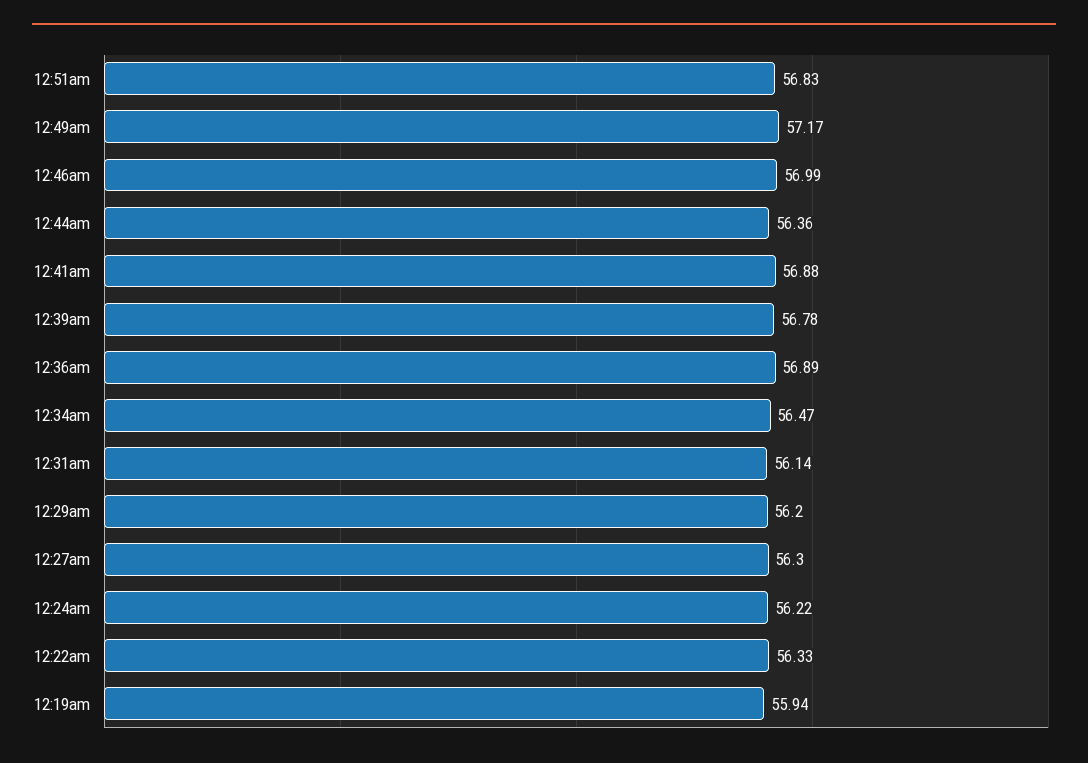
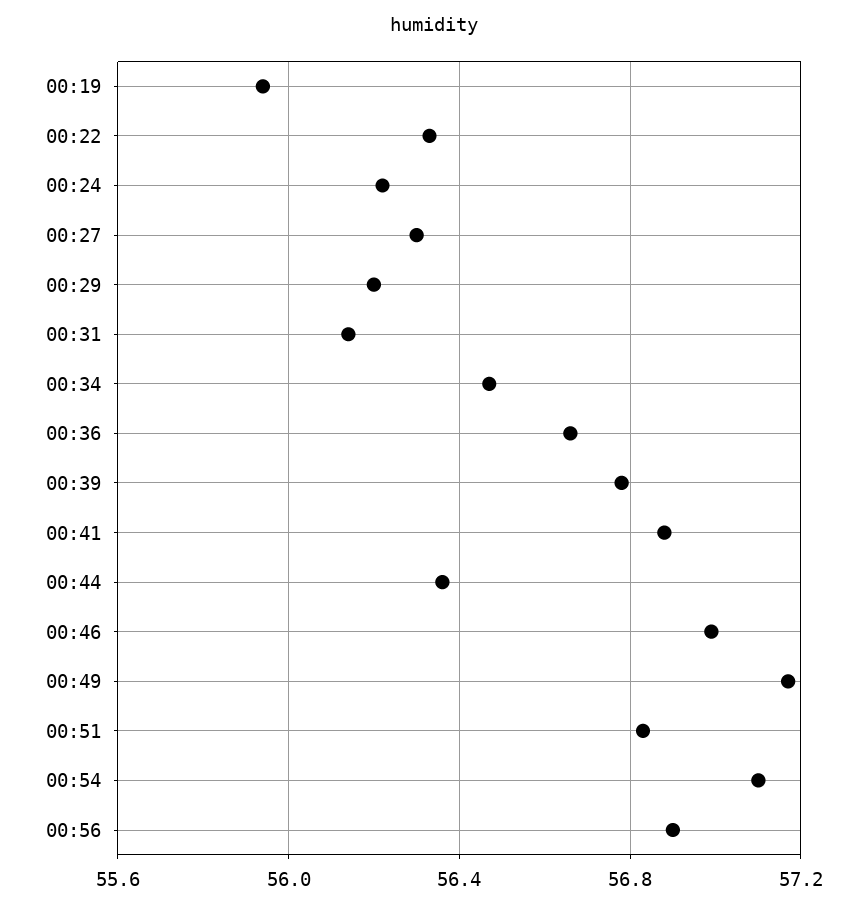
12:36am: 56.89 -> 56.65
00:54: none -> 57.1
00:56: none -> 56.9

